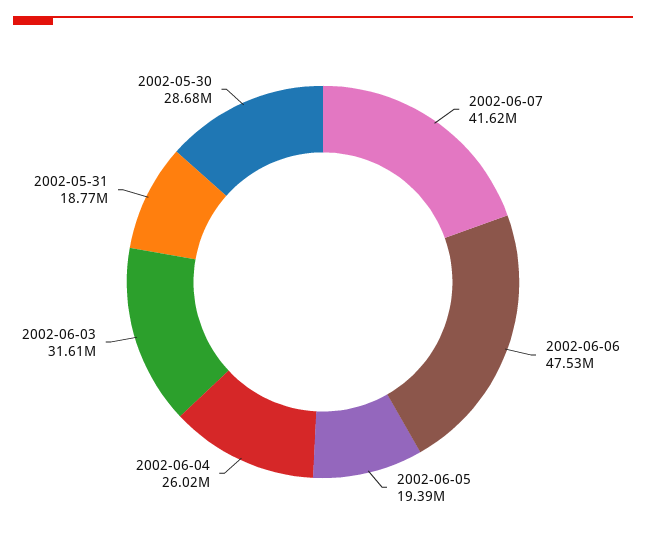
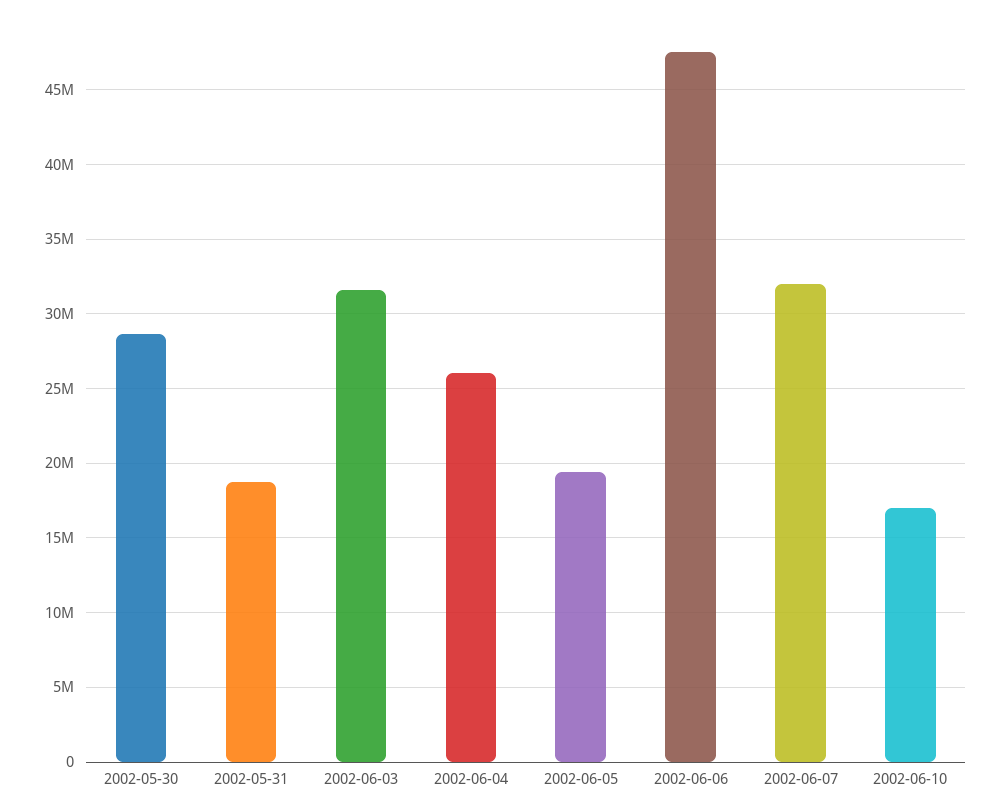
2002-06-07: 41620000 -> 32000000
2002-06-10: none -> 17000000

